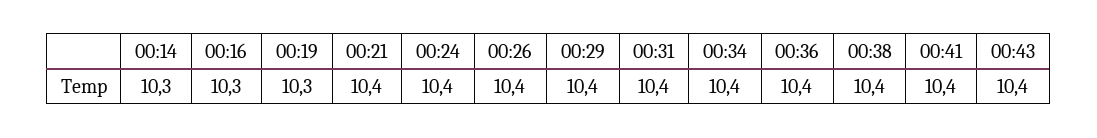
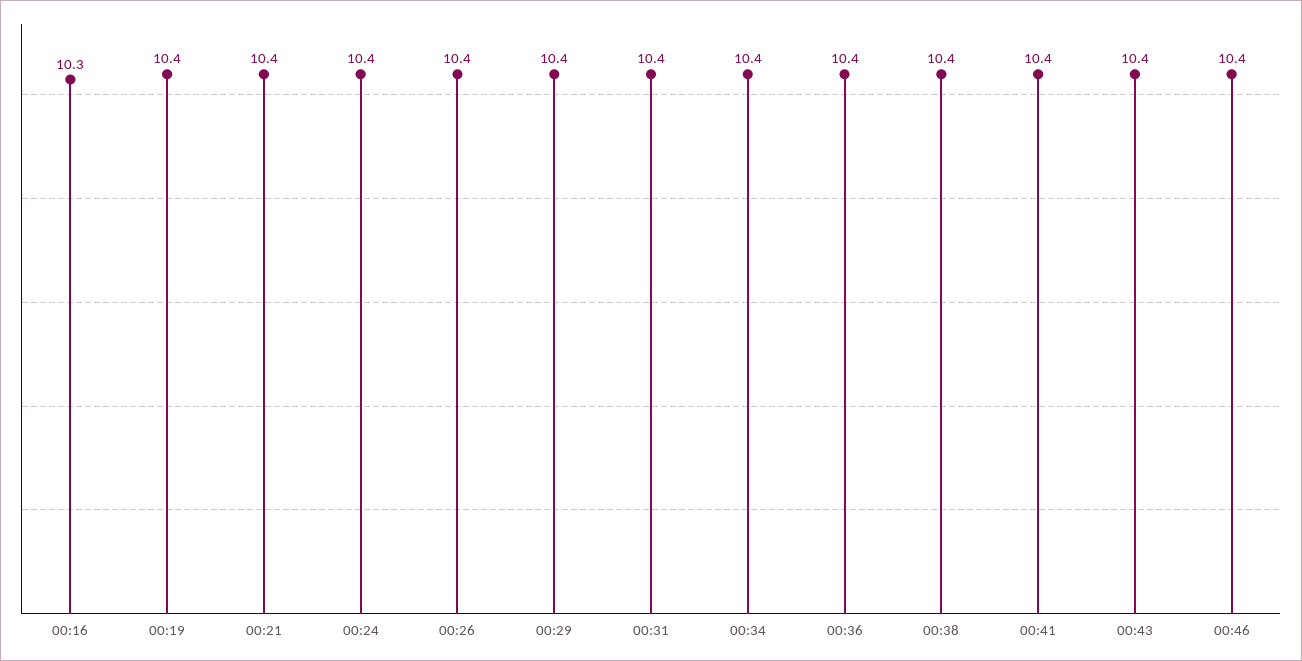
00:14: 10.3 -> none
00:19: 10.3 -> 10.4
00:46: none -> 10.4

